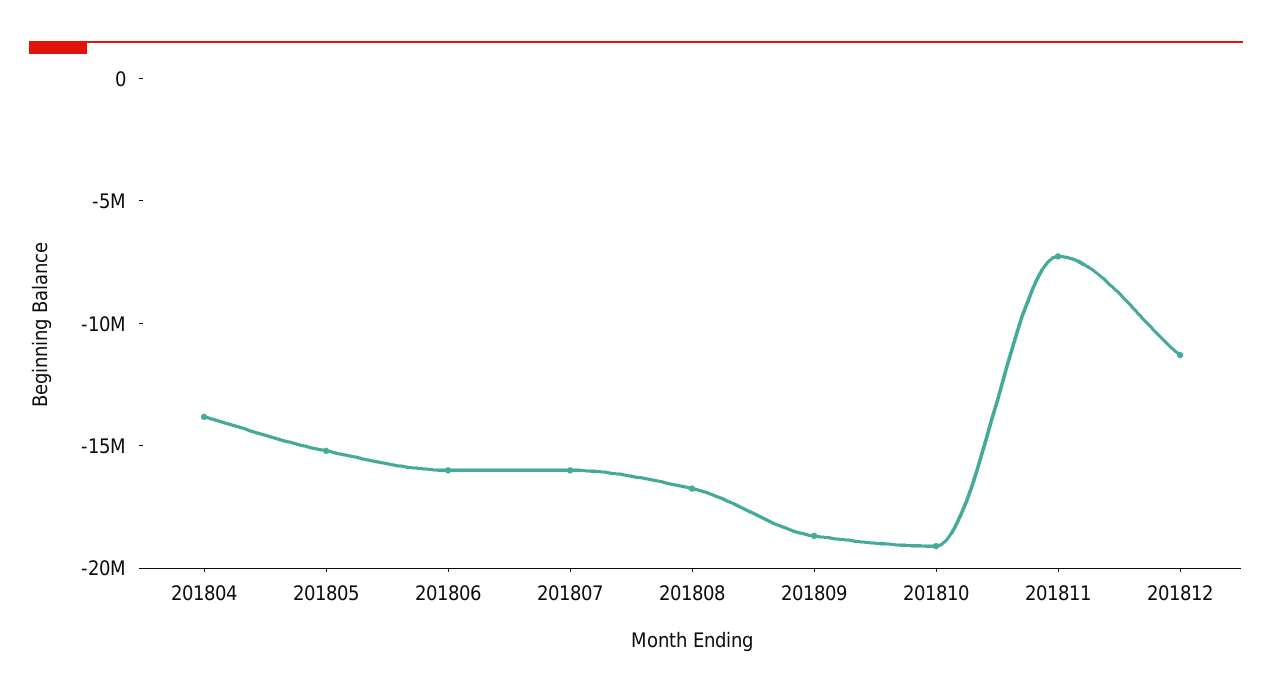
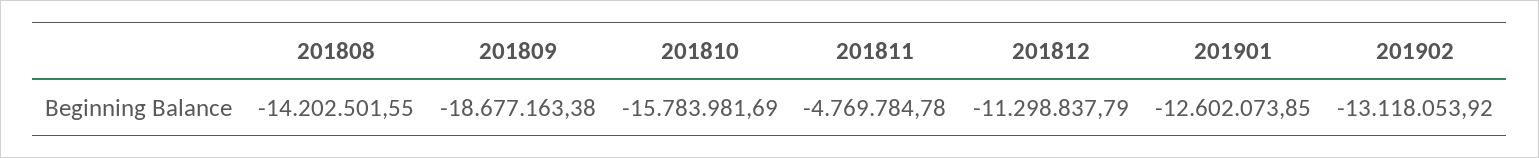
201804: -14000000 -> none
201805: -15000000 -> none
201806: -16000000 -> none
201807: -16000000 -> none
201808: -17000000 -> -14202501.55
201810: -19000000 -> -15783981.69
201811: -7000000 -> -4769784.78
201901: none -> -12602073.85
201902: none -> -13118053.92

